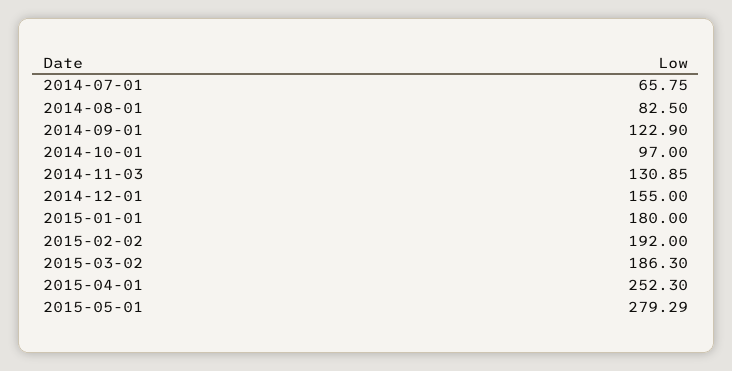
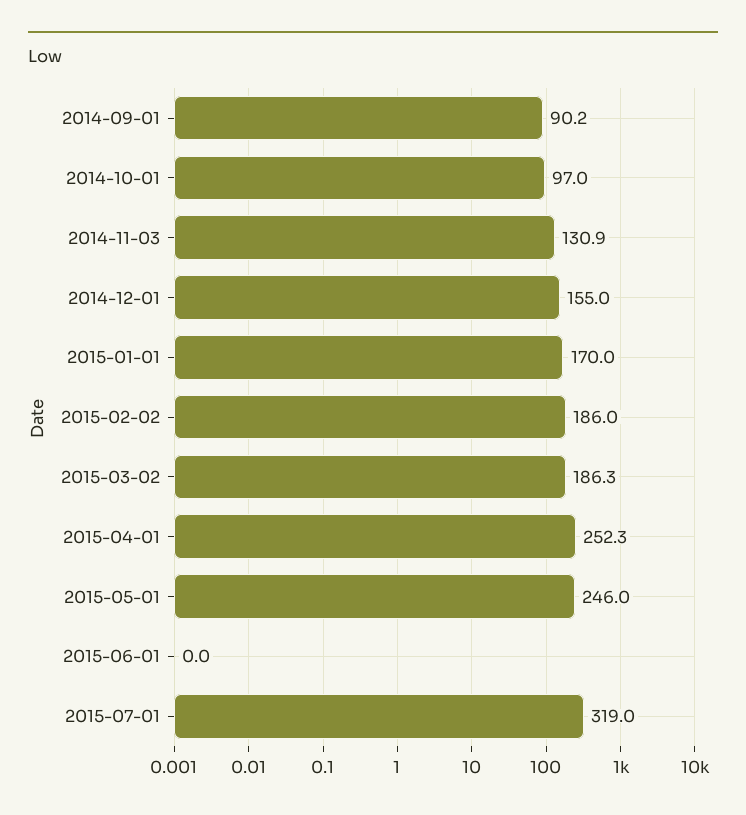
2014-07-01: 65.75 -> none
2014-08-01: 82.5 -> none
2014-09-01: 122.9 -> 90.2
2015-01-01: 180 -> 170
2015-02-02: 192 -> 186
2015-05-01: 279.29 -> 246
2015-06-01: none -> 0
2015-07-01: none -> 319

